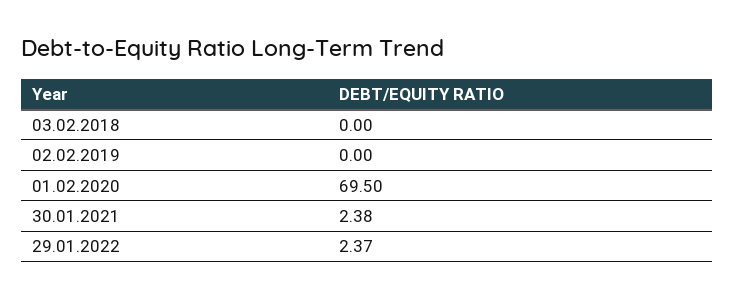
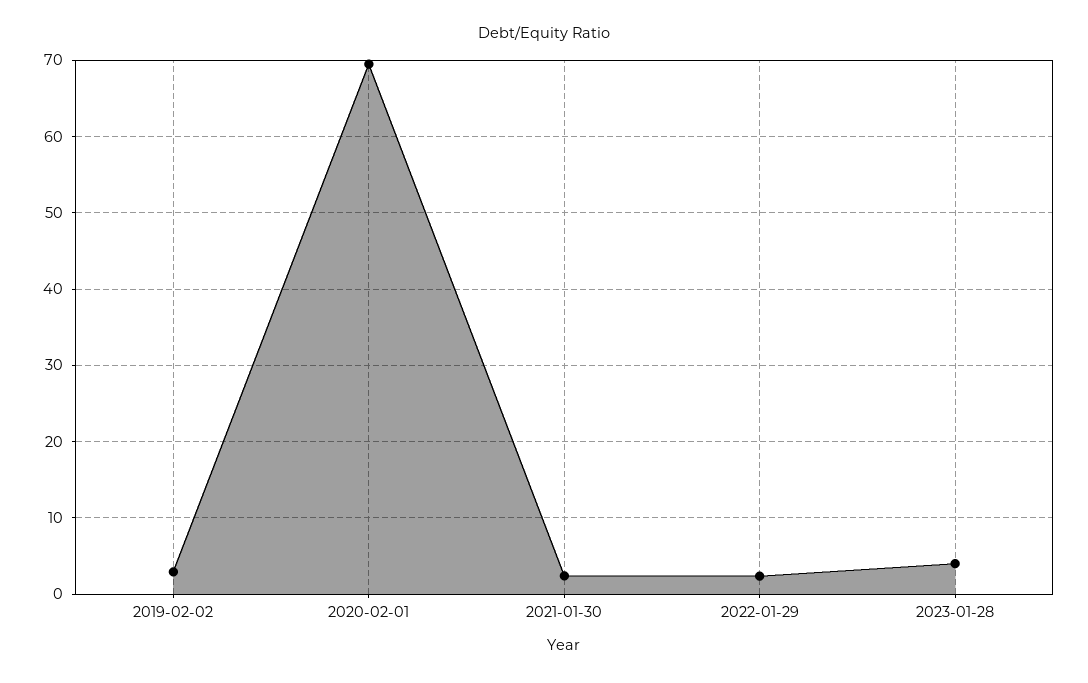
03.02.2018: 0 -> none
02.02.2019: 0 -> 3
2023-01-28: none -> 4

